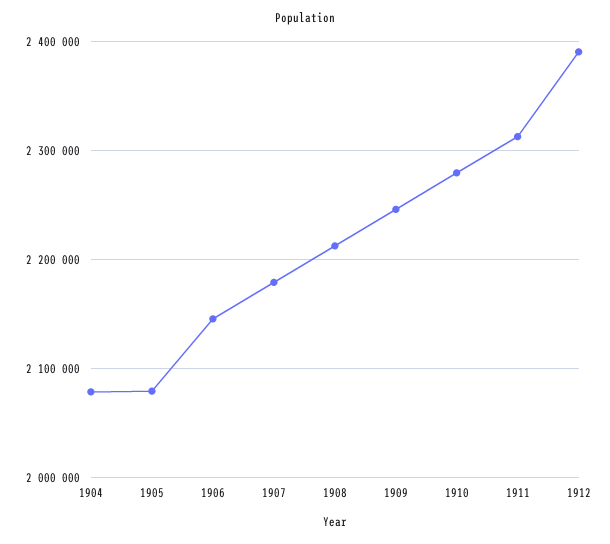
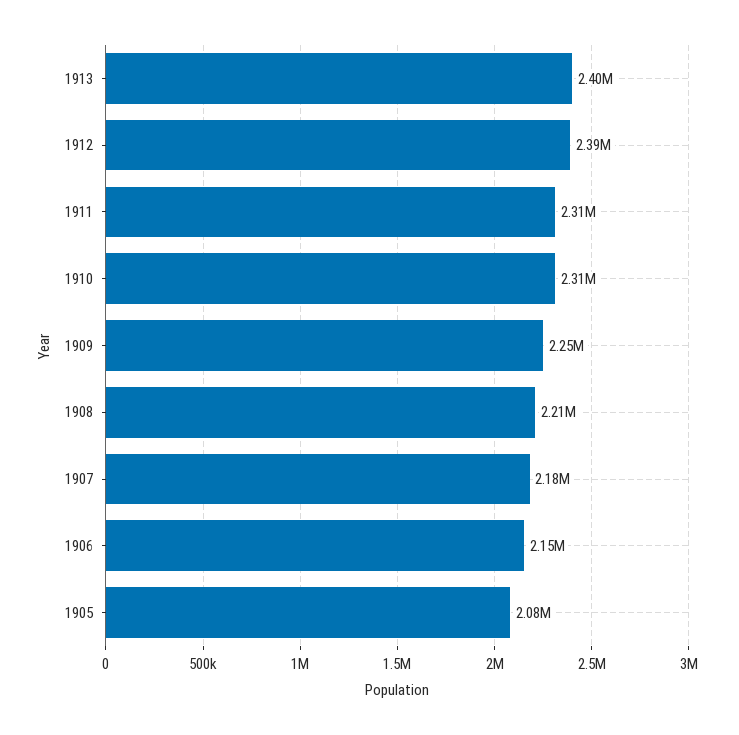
1904: 2080000 -> none
1910: 2280000 -> 2310000
1913: none -> 2400000

